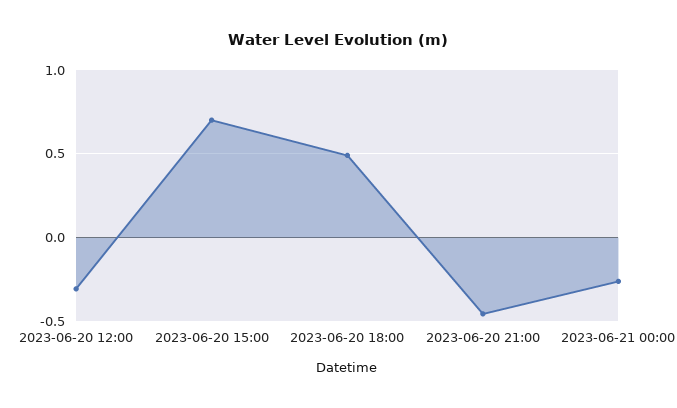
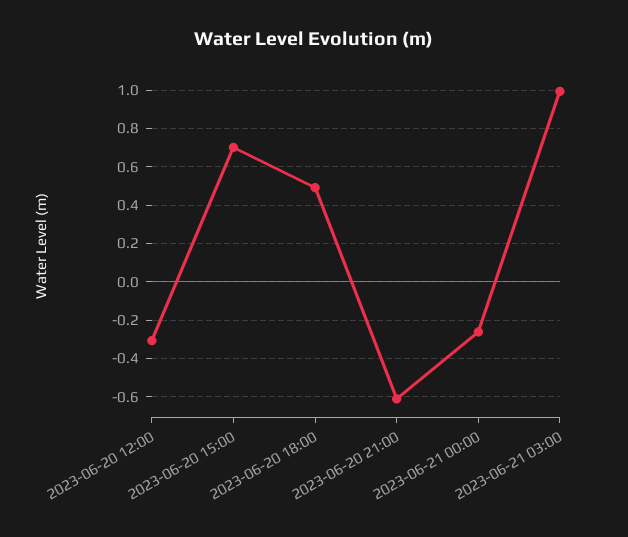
2023-06-20 21:00: -0.45 -> -0.6
2023-06-21 03:00: none -> 1

